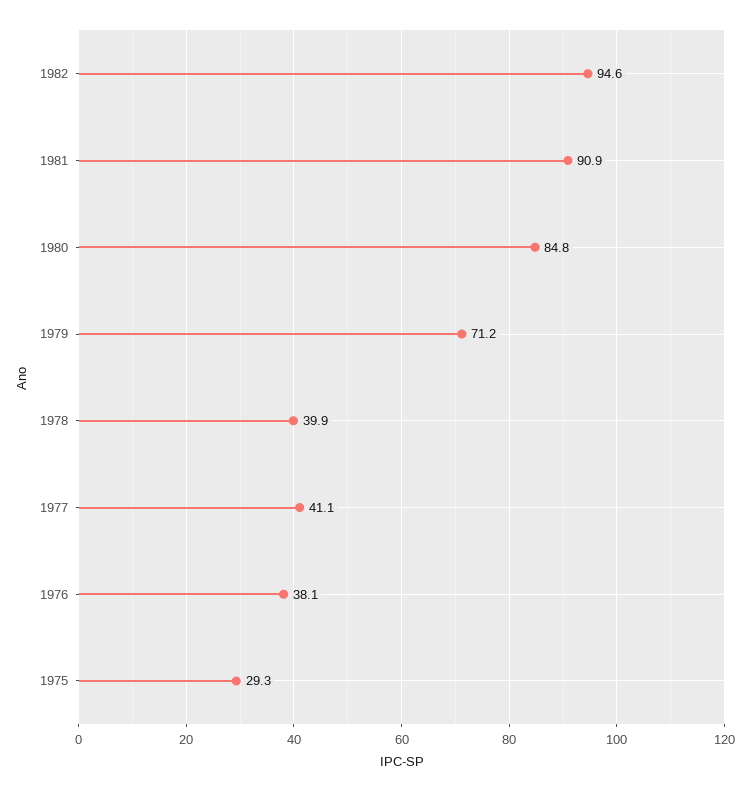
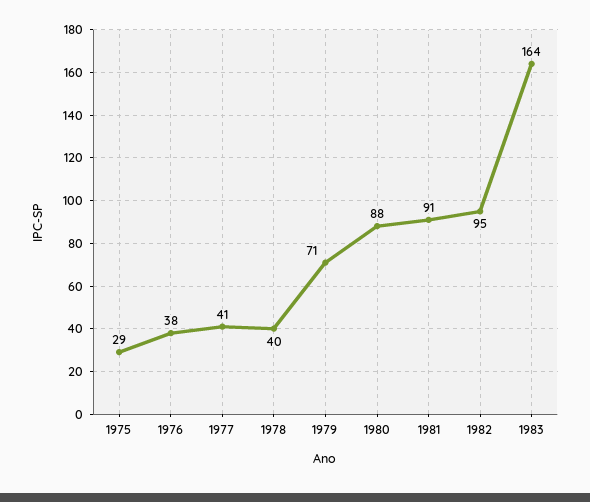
1980: 84.8 -> 88
1983: none -> 164

